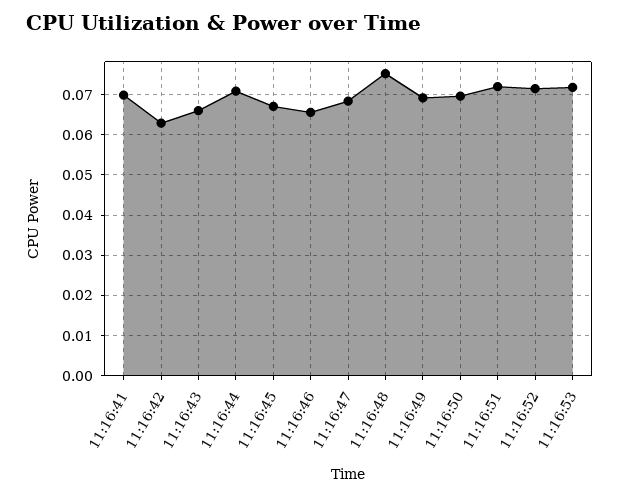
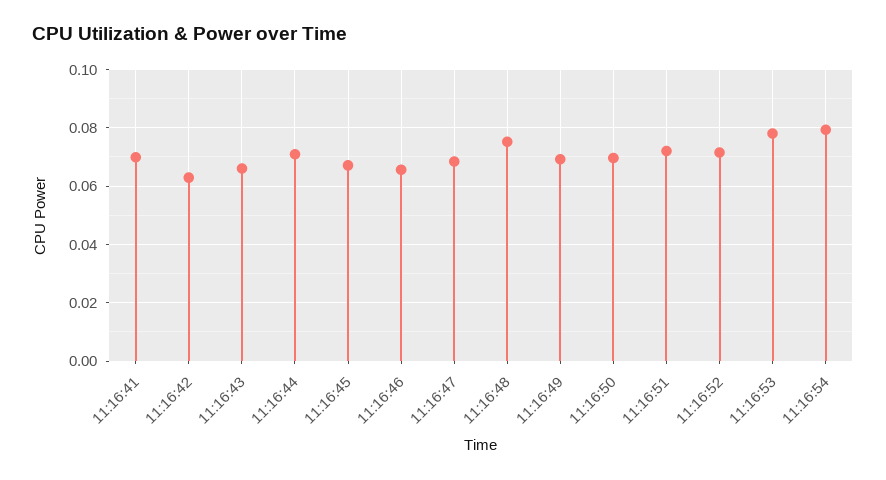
11:16:53: 0.072 -> 0.0775
11:16:54: none -> 0.08

